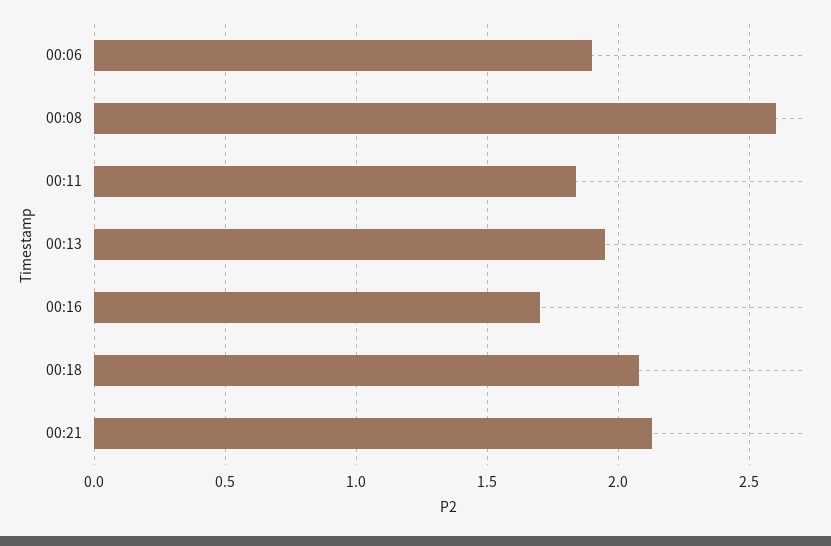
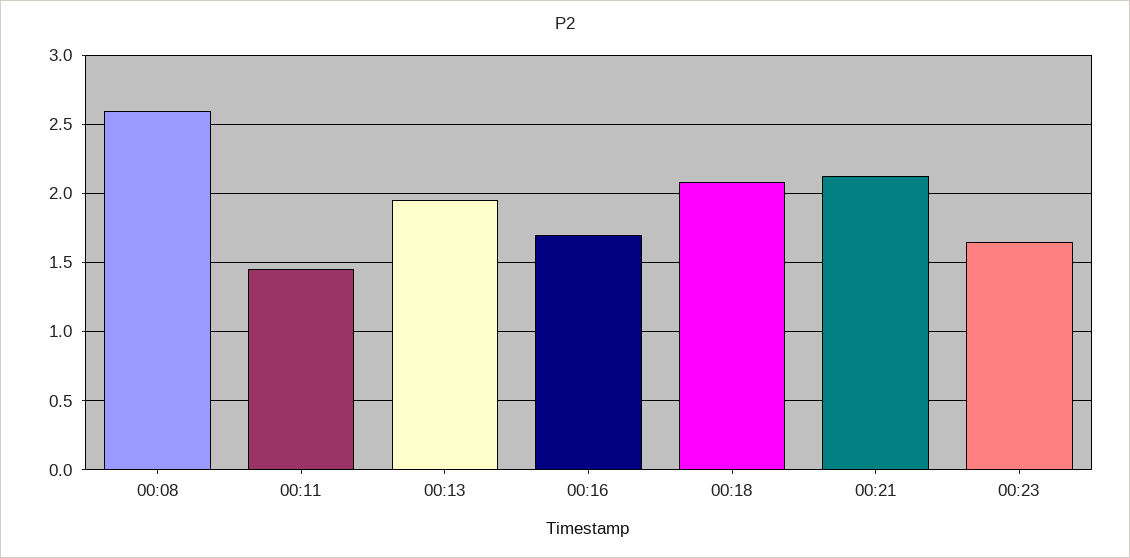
00:06: 1.9 -> none
00:11: 1.85 -> 1.45
00:23: none -> 1.65

